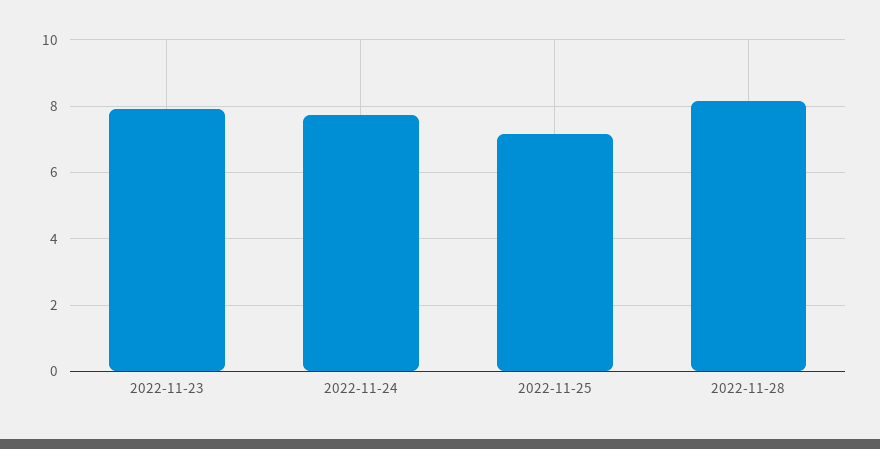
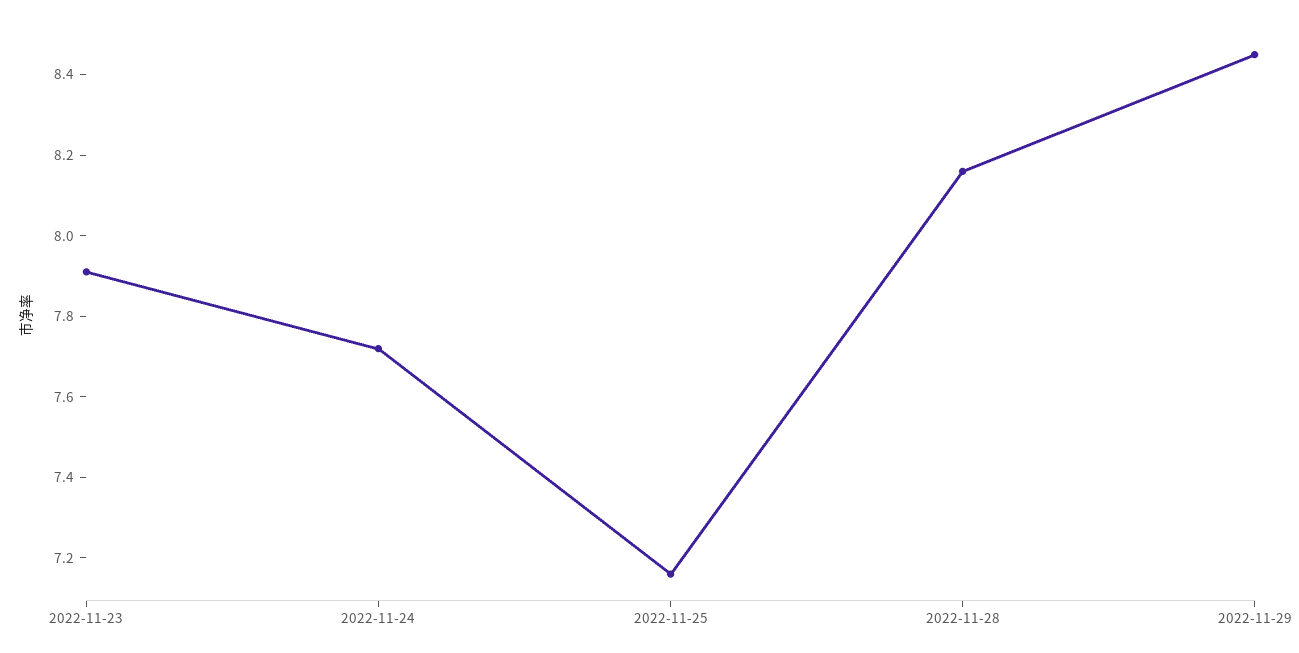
2022-11-29: none -> 8.45

